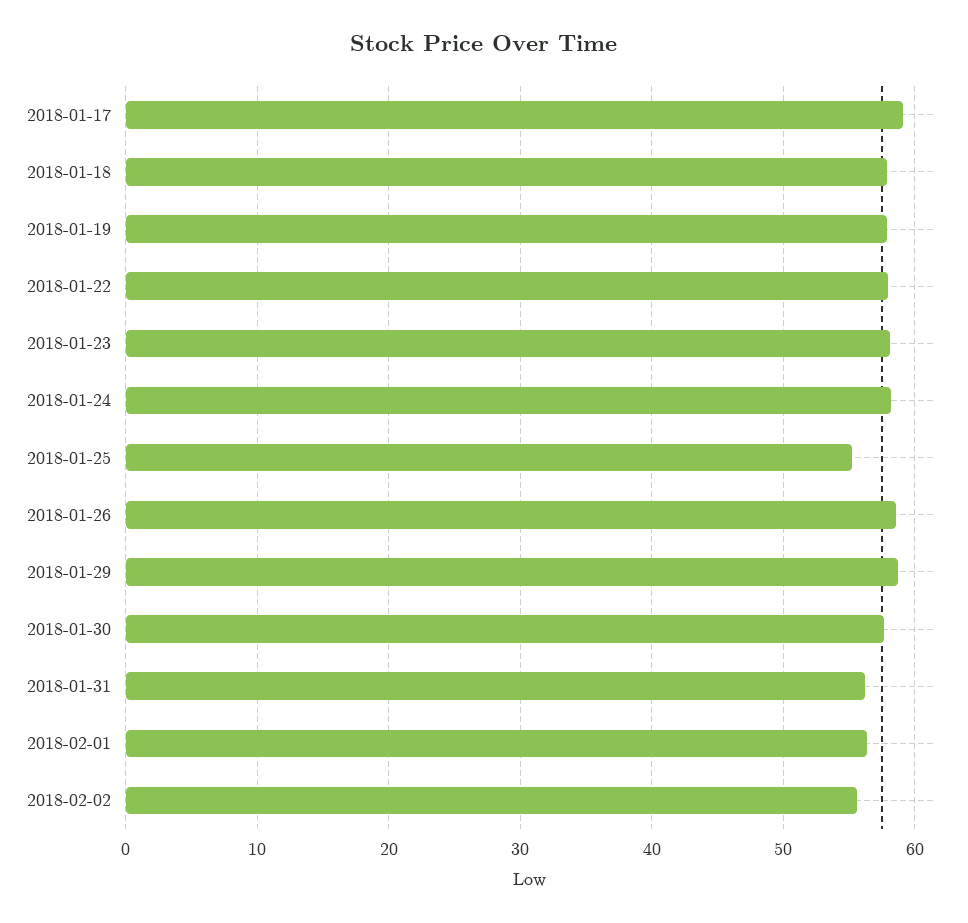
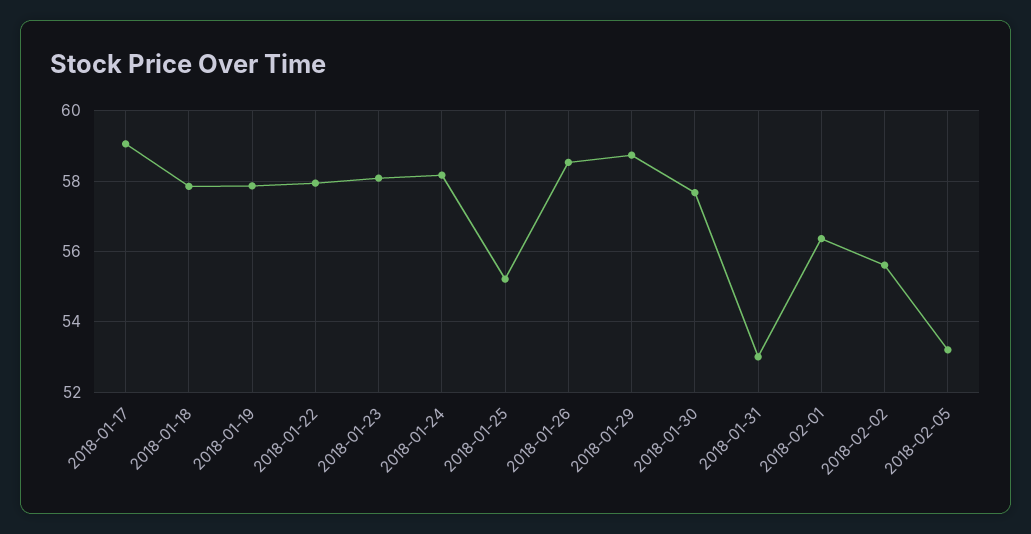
2018-01-31: 56 -> 53
2018-02-05: none -> 53.2

